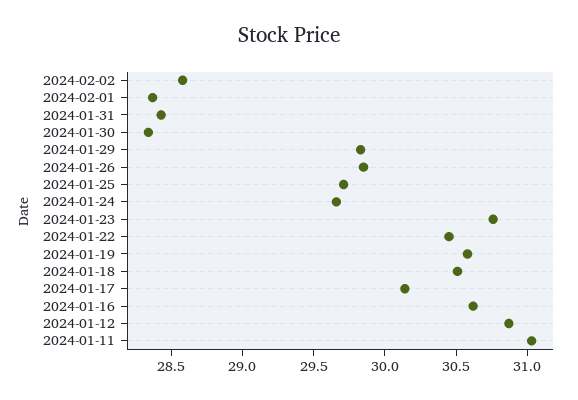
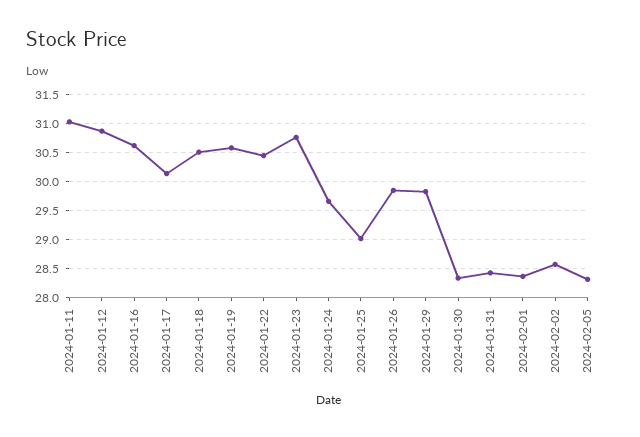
2024-01-25: 29.7 -> 29
2024-02-05: none -> 28.25

